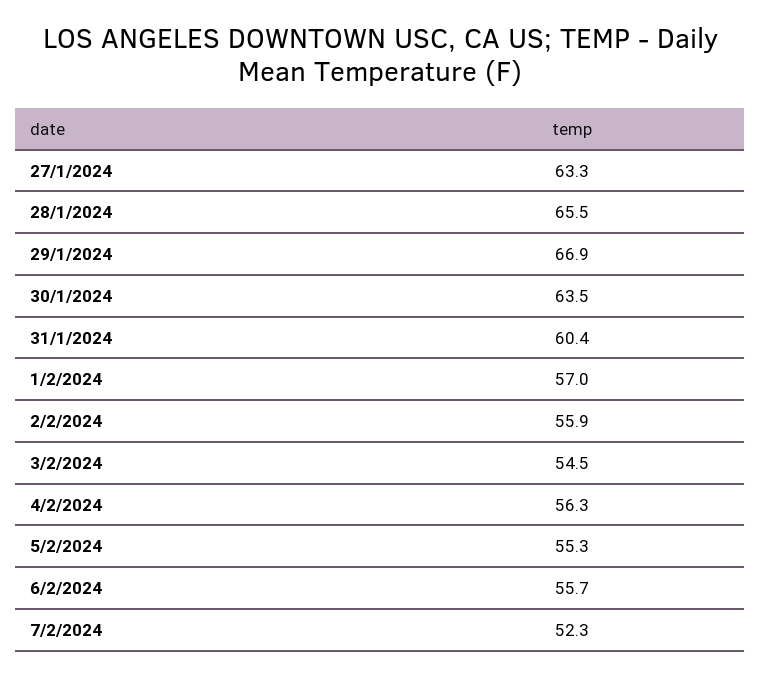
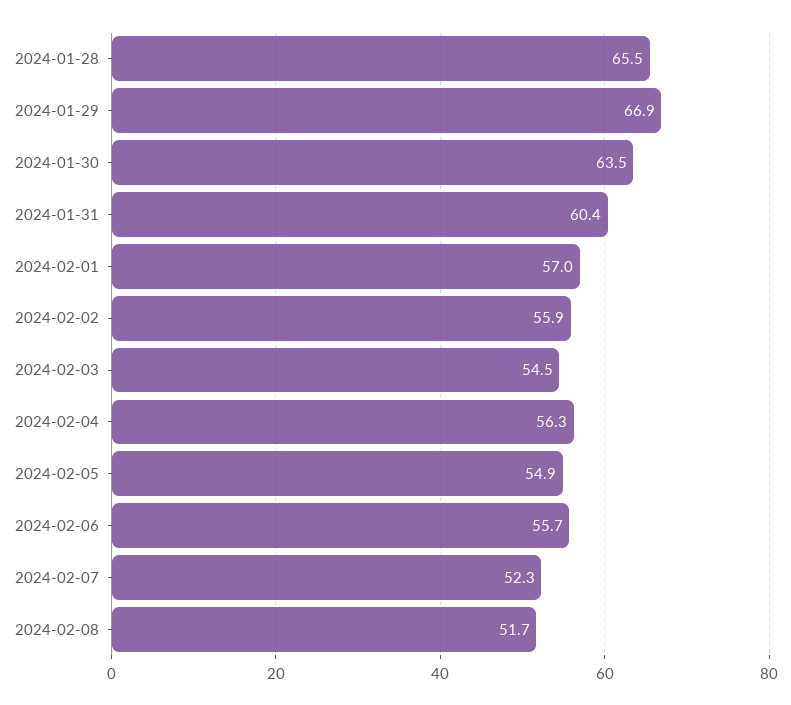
27/1/2024: 63.3 -> none
5/2/2024: 55.3 -> 54.9
2024-02-08: none -> 51.7

